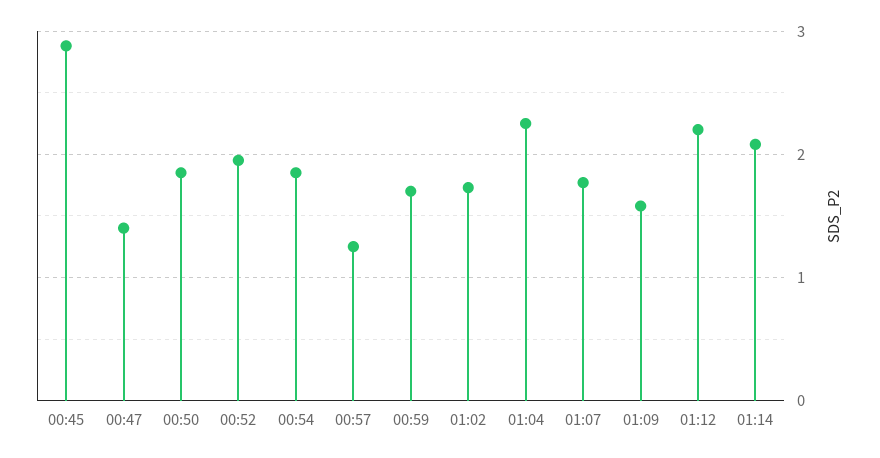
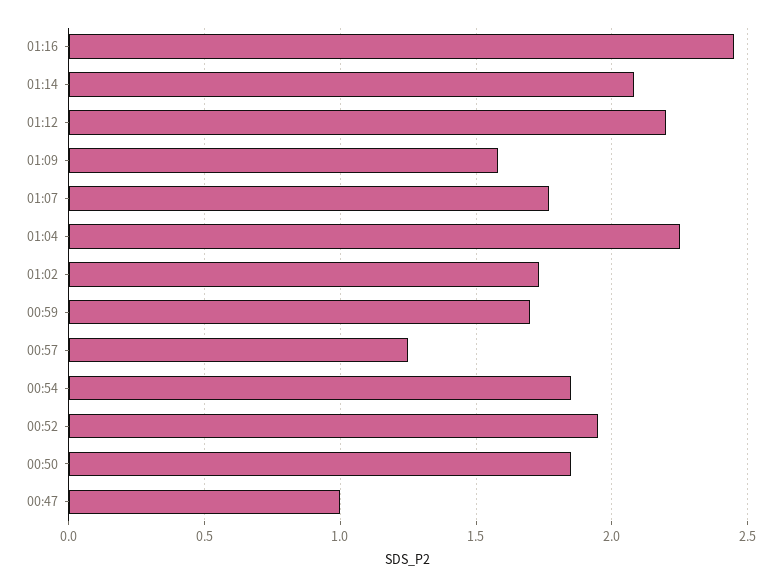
00:45: 2.9 -> none
00:47: 1.4 -> 1
01:16: none -> 2.45

